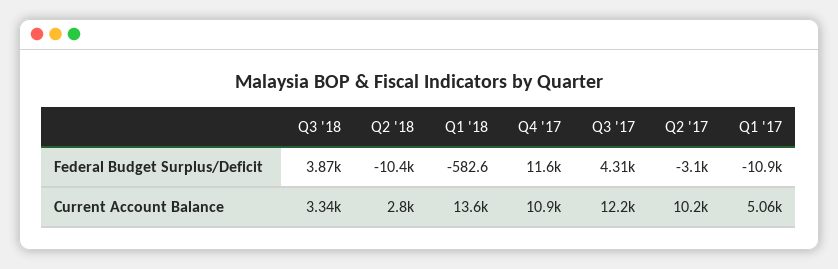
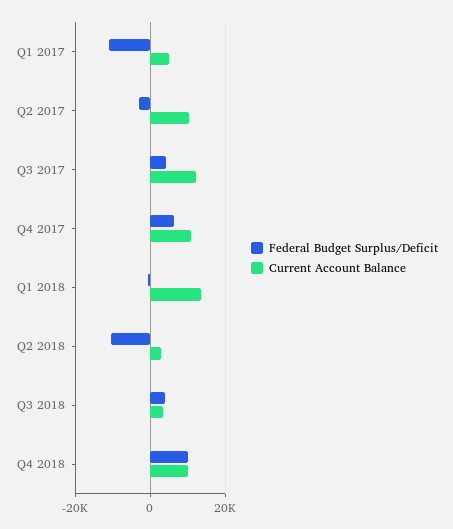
Federal Budget Surplus/Deficit, Q4 '17: 11600 -> 6000
Federal Budget Surplus/Deficit, Q4 2018: none -> 10000
Current Account Balance, Q4 2018: none -> 10000

